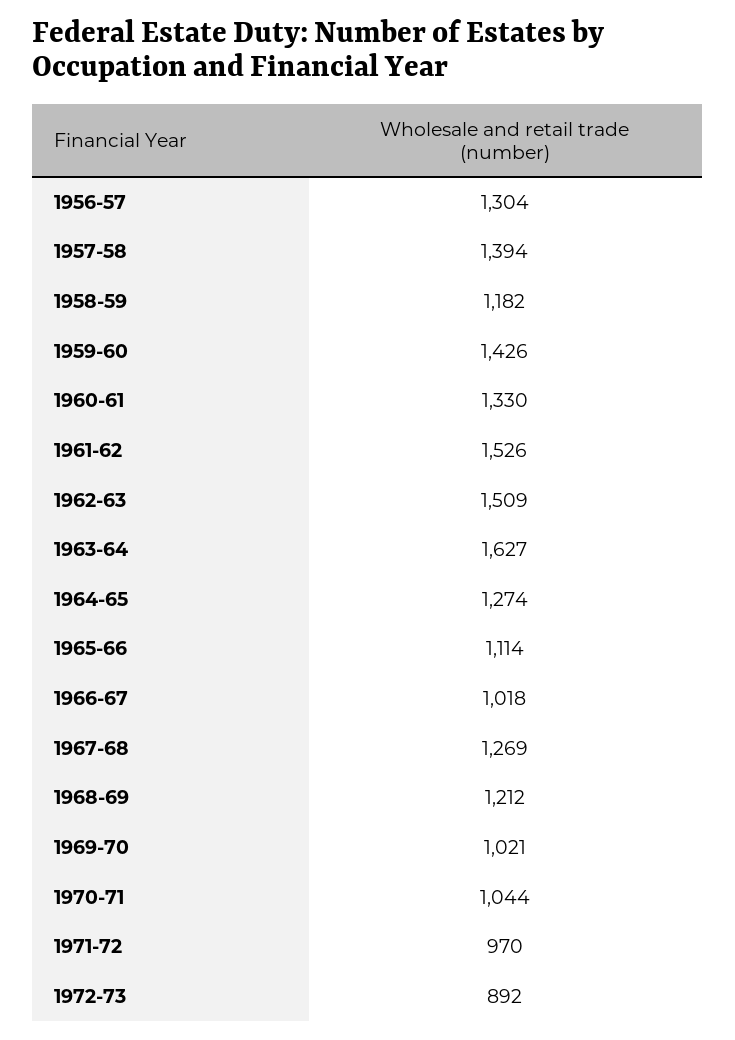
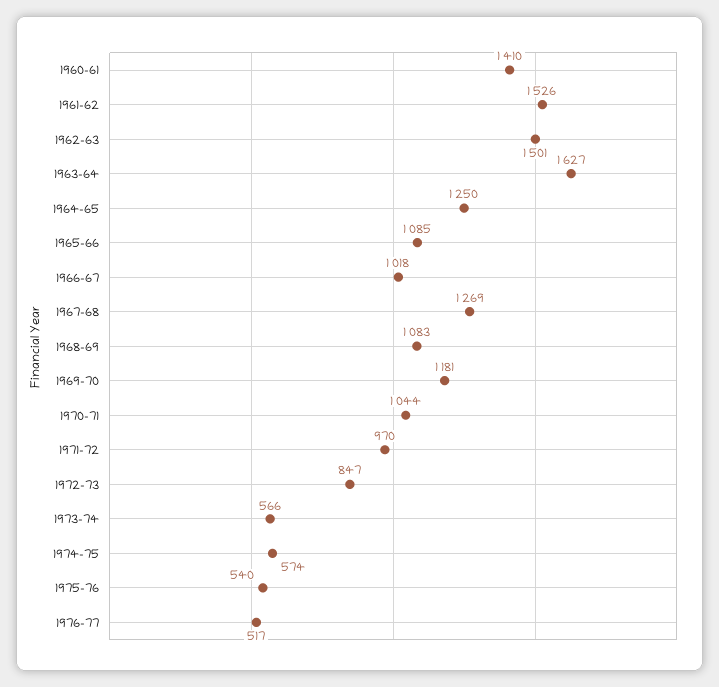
1956-57: 1304 -> none
1957-58: 1394 -> none
1958-59: 1182 -> none
1959-60: 1426 -> none
1960-61: 1330 -> 1410
1962-63: 1509 -> 1501
1964-65: 1274 -> 1250
1965-66: 1114 -> 1085
1968-69: 1212 -> 1083
1969-70: 1021 -> 1181
1972-73: 892 -> 847
1973-74: none -> 566
1974-75: none -> 574
1975-76: none -> 540
1976-77: none -> 517

